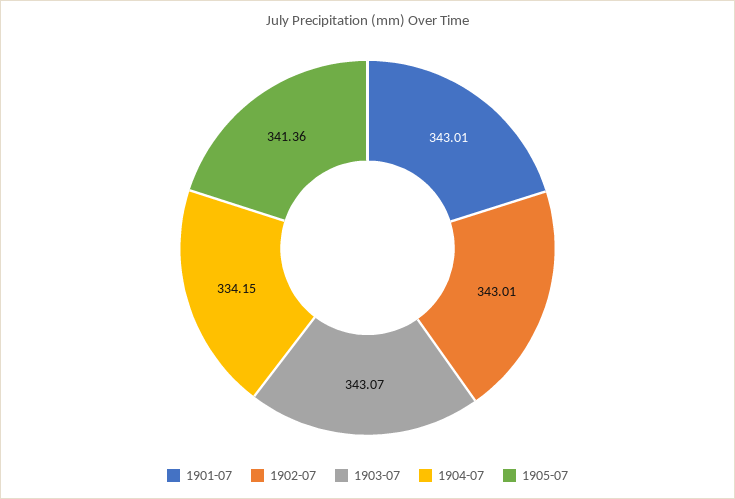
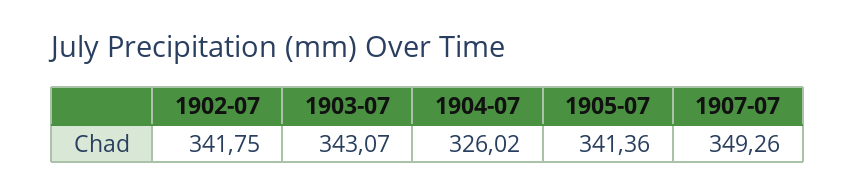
1901-07: 343.01 -> none
1902-07: 343.01 -> 341.75
1904-07: 334.15 -> 326.02
1907-07: none -> 349.26

